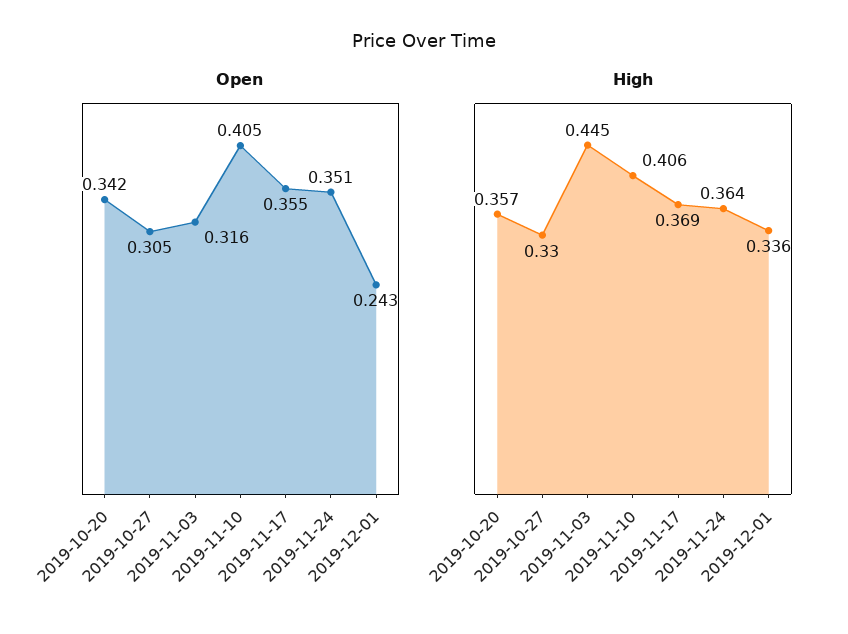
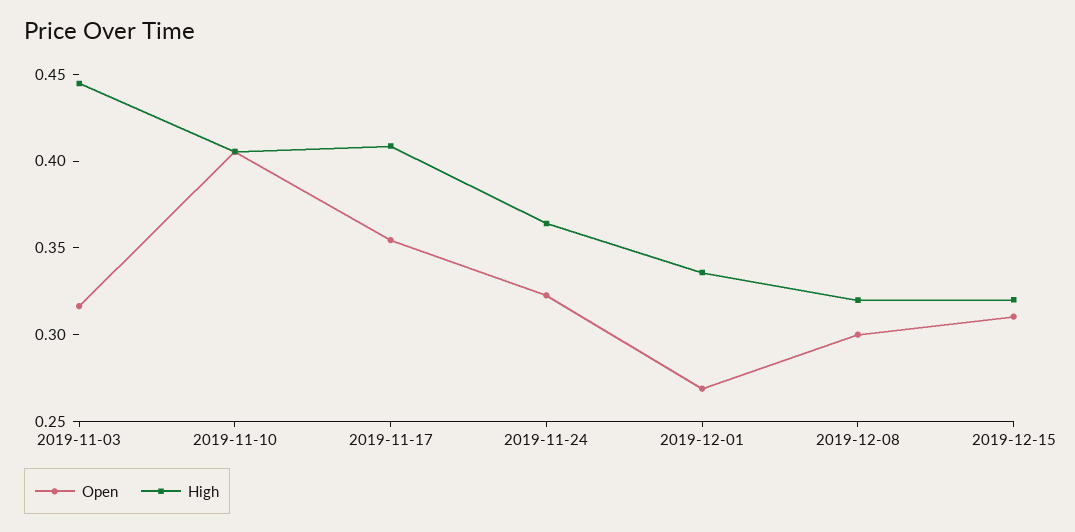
Open, 2019-10-20: 0.342 -> none
Open, 2019-10-27: 0.305 -> none
Open, 2019-11-24: 0.351 -> 0.32
Open, 2019-12-01: 0.243 -> 0.27
High, 2019-10-20: 0.357 -> none
High, 2019-10-27: 0.33 -> none
High, 2019-11-17: 0.369 -> 0.41
Open, 2019-12-08: none -> 0.3
High, 2019-12-08: none -> 0.32
Open, 2019-12-15: none -> 0.31
High, 2019-12-15: none -> 0.32

